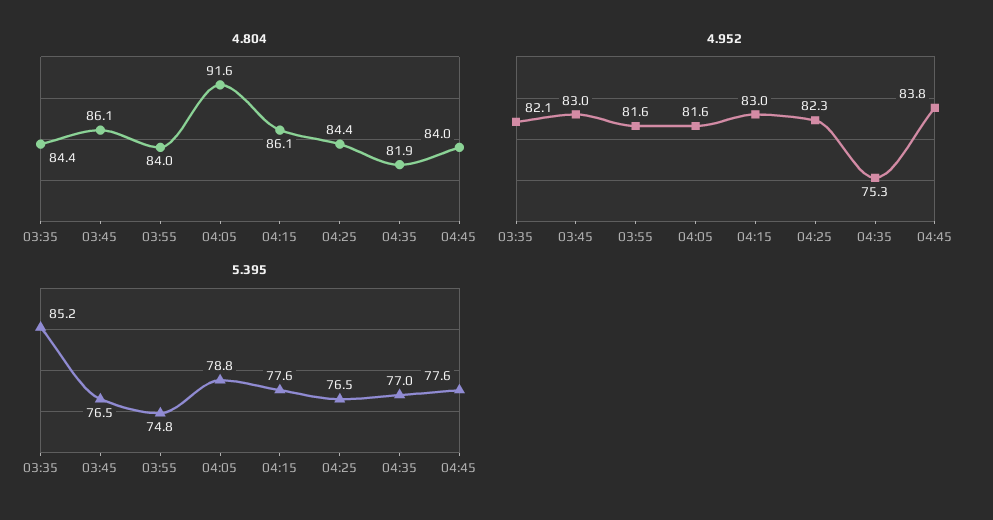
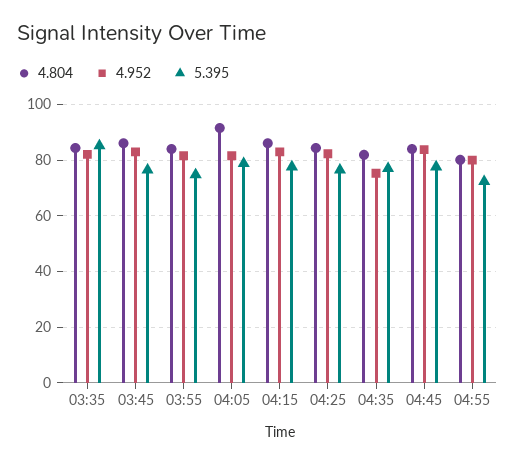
4.804, 04:55: none -> 80
4.952, 04:55: none -> 80
5.395, 04:55: none -> 72.5

